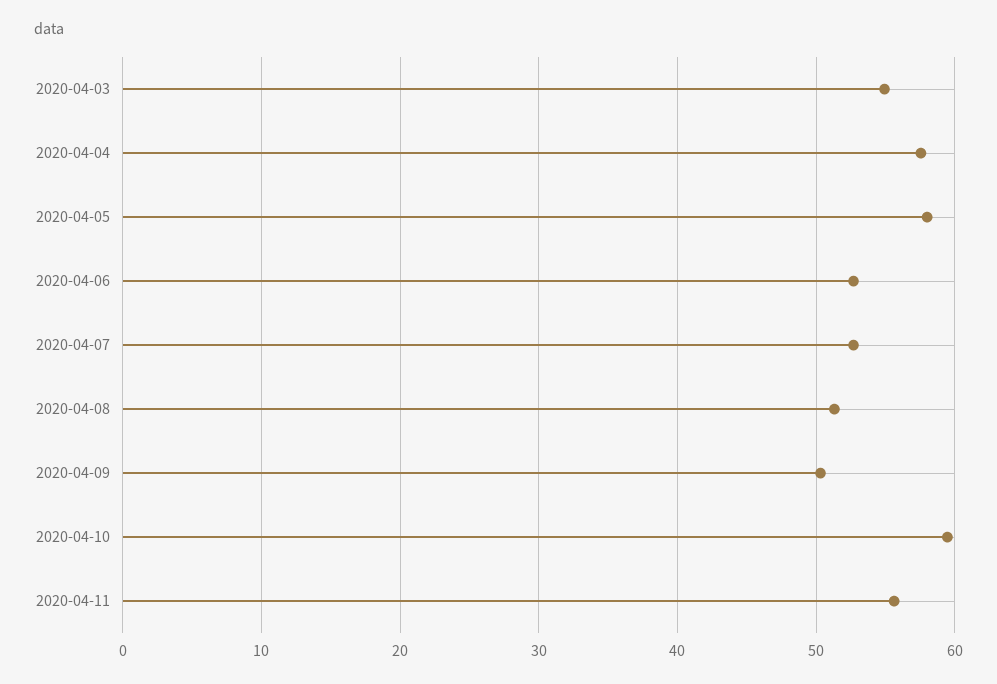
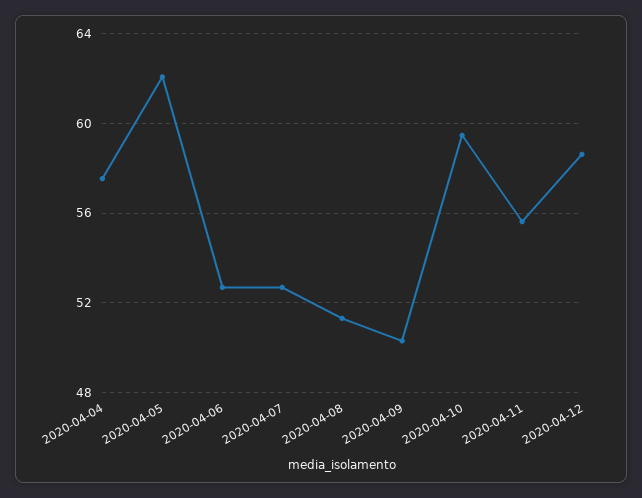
2020-04-03: 55 -> none
2020-04-05: 58 -> 62
2020-04-12: none -> 58.5

